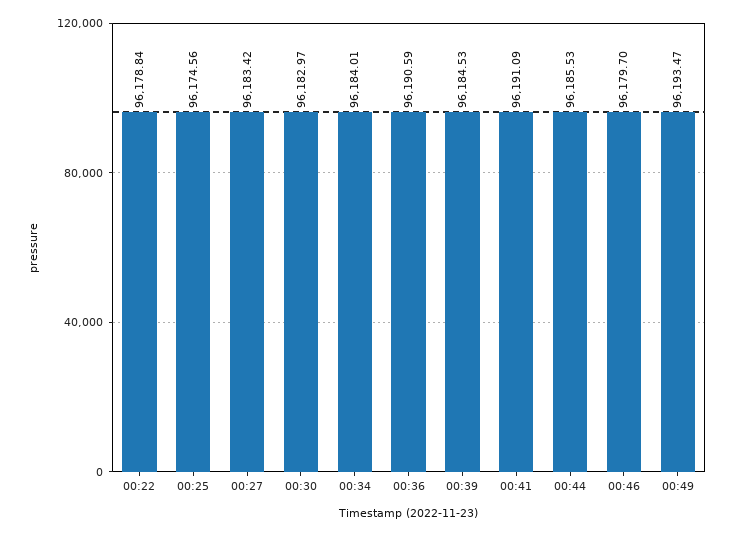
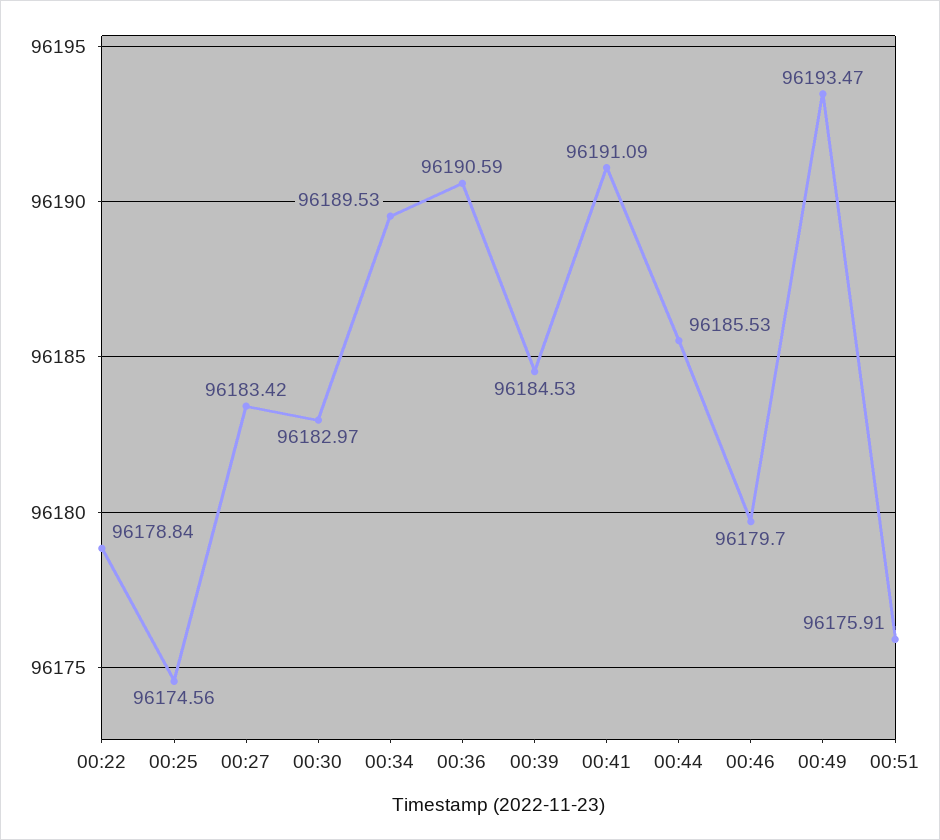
00:34: 96184.01 -> 96189.53
00:51: none -> 96175.91

